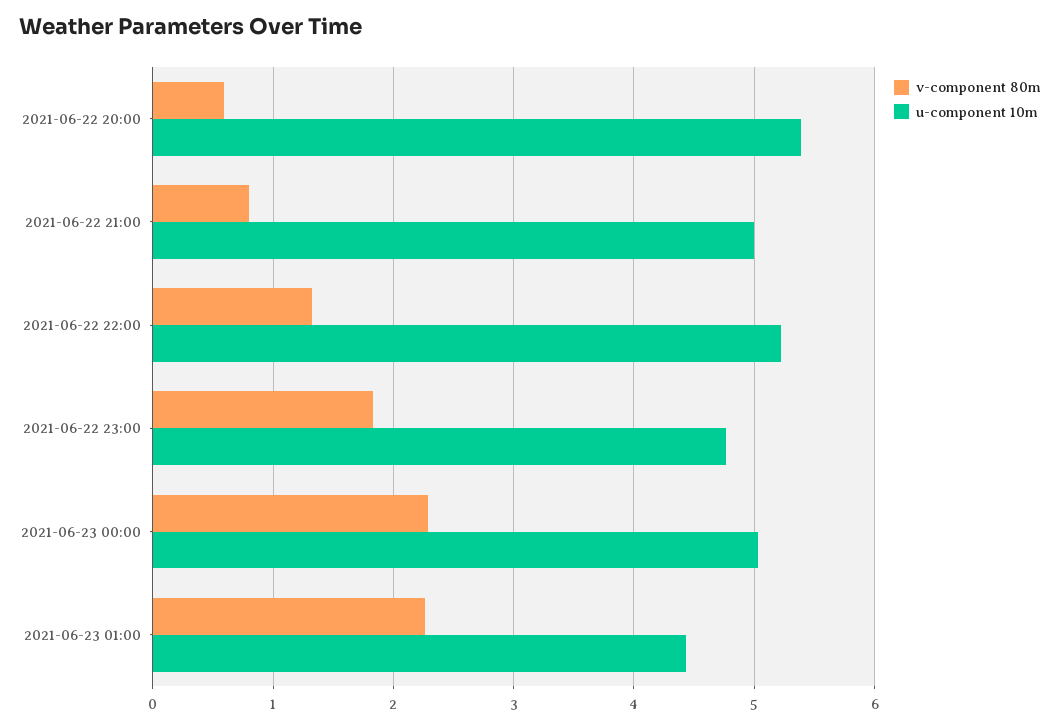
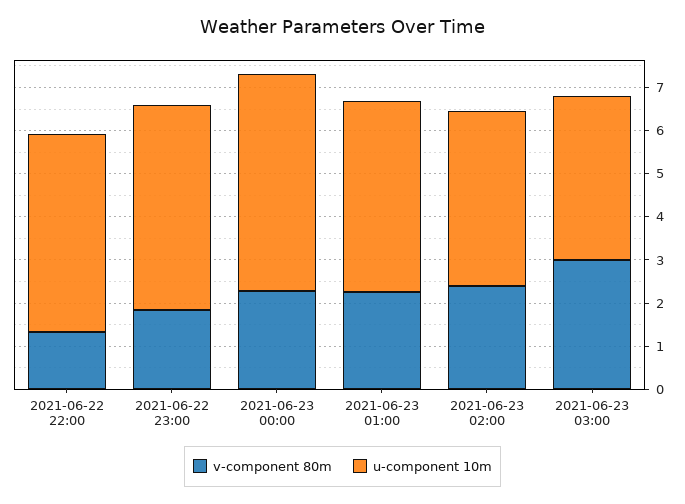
v-component 80m, 2021-06-22 20:00: 0.6 -> none
u-component 10m, 2021-06-22 20:00: 5.4 -> none
v-component 80m, 2021-06-22 21:00: 0.8 -> none
u-component 10m, 2021-06-22 21:00: 5 -> none
u-component 10m, 2021-06-22 22:00: 5.2 -> 4.6
v-component 80m, 2021-06-23 02:00: none -> 2.4
u-component 10m, 2021-06-23 02:00: none -> 4
v-component 80m, 2021-06-23 03:00: none -> 3
u-component 10m, 2021-06-23 03:00: none -> 3.8

